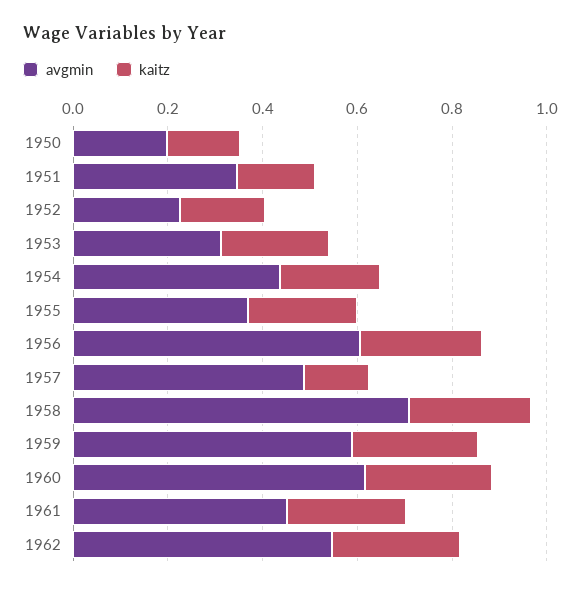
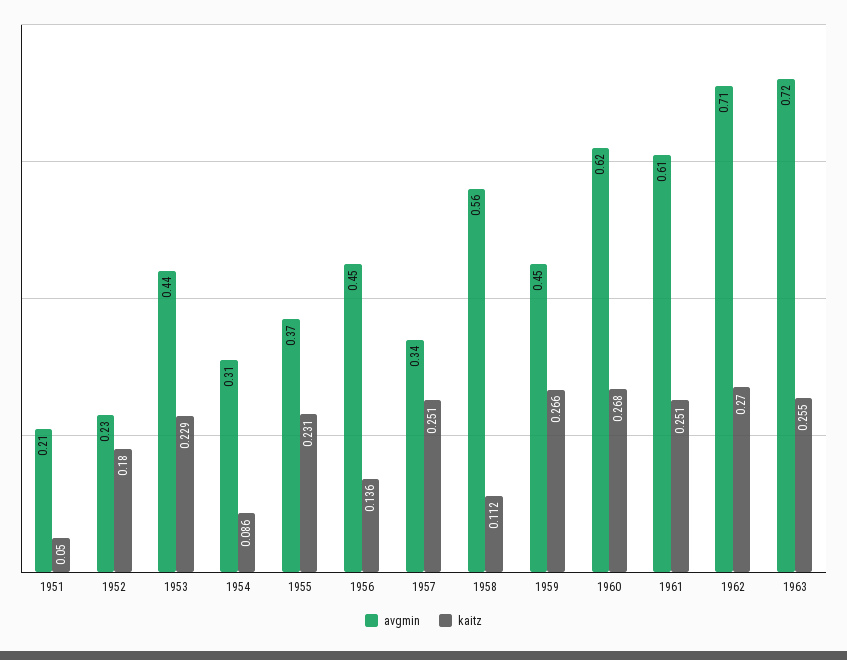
avgmin, 1950: 0.2 -> none
kaitz, 1950: 0.15 -> none
avgmin, 1951: 0.35 -> 0.21
kaitz, 1951: 0.15 -> 0.05
avgmin, 1953: 0.3 -> 0.44
avgmin, 1954: 0.45 -> 0.31
kaitz, 1954: 0.2 -> 0.086
avgmin, 1956: 0.6 -> 0.45
kaitz, 1956: 0.25 -> 0.136
avgmin, 1957: 0.5 -> 0.34
kaitz, 1957: 0.15 -> 0.251
avgmin, 1958: 0.7 -> 0.56
kaitz, 1958: 0.25 -> 0.112
avgmin, 1959: 0.6 -> 0.45
avgmin, 1961: 0.45 -> 0.61
avgmin, 1962: 0.55 -> 0.71
avgmin, 1963: none -> 0.72
kaitz, 1963: none -> 0.255

